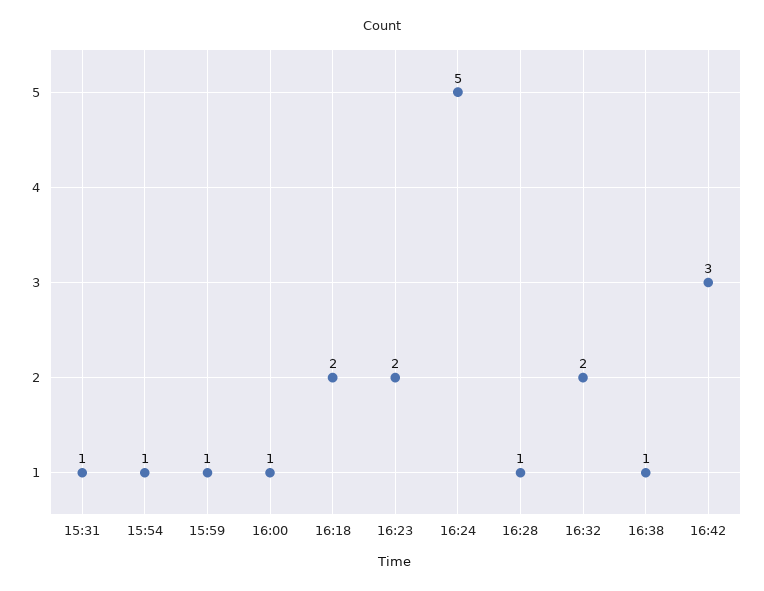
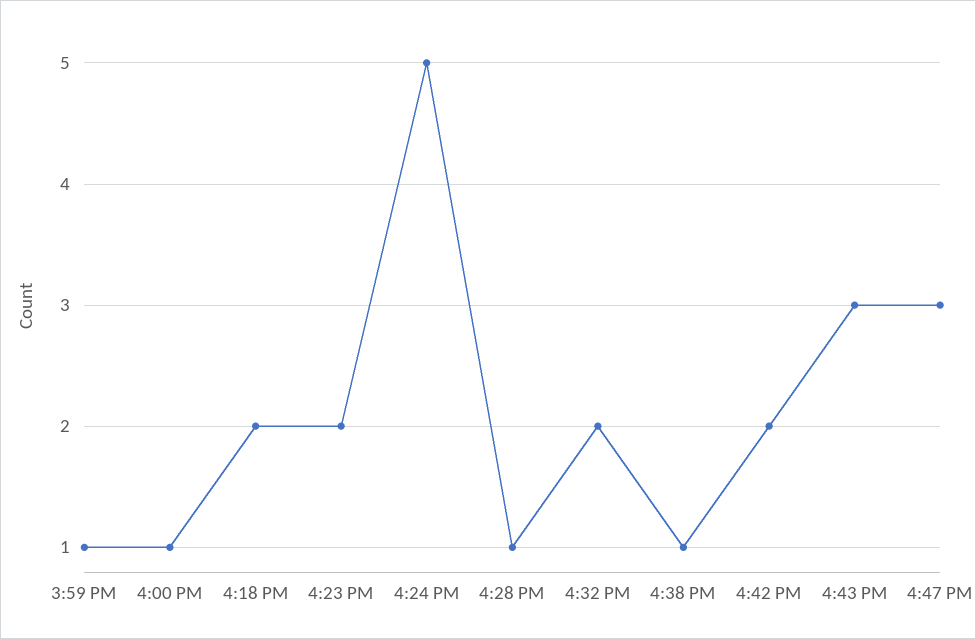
15:31: 1 -> none
15:54: 1 -> none
16:42: 3 -> 2
4:43 PM: none -> 3
4:47 PM: none -> 3

